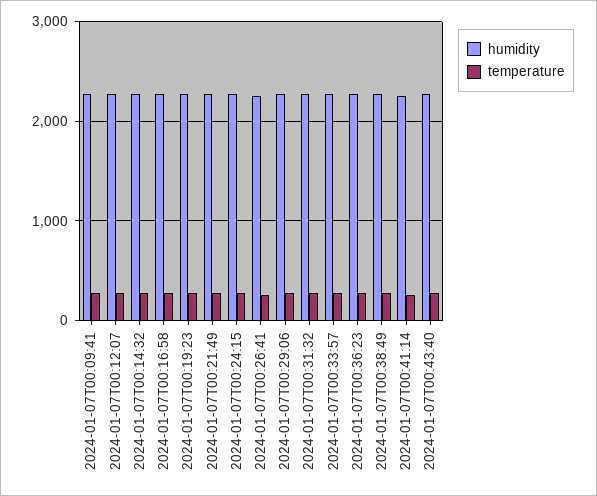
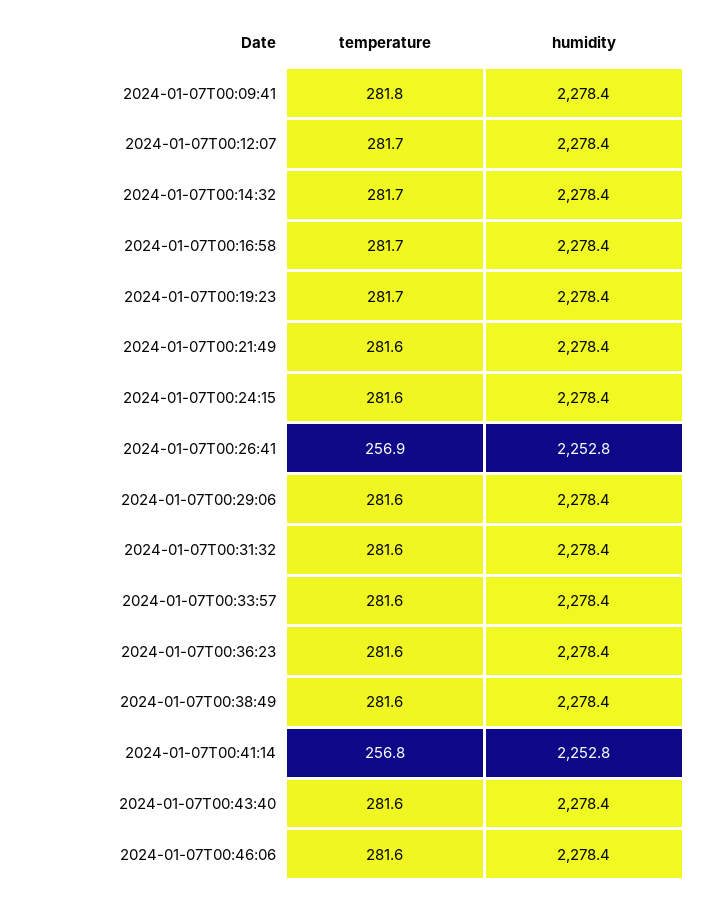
temperature, 2024-01-07T00:46:06: none -> 281.6
humidity, 2024-01-07T00:46:06: none -> 2278.4

